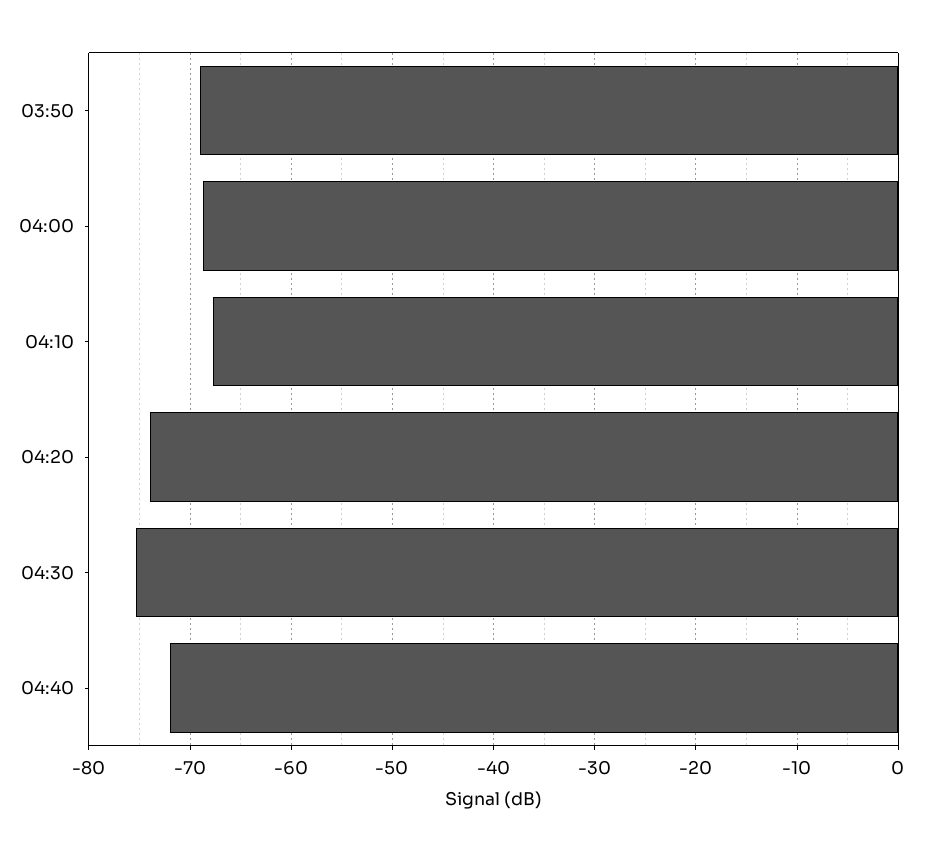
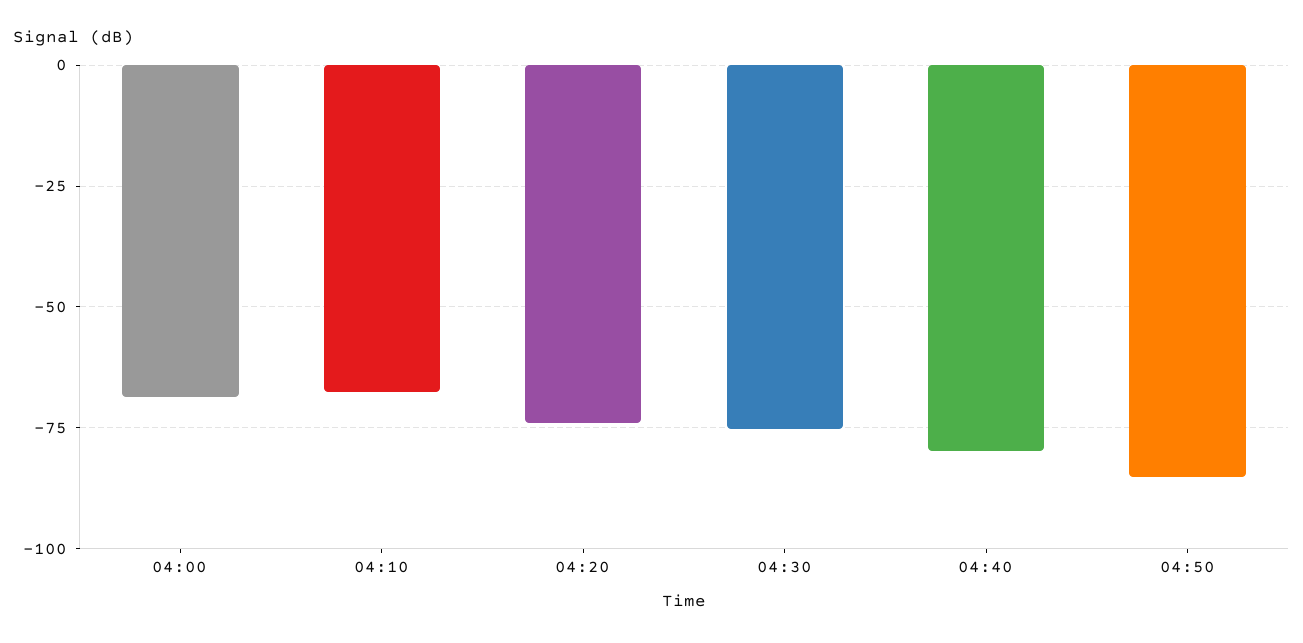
03:50: -69 -> none
04:40: -72 -> -80
04:50: none -> -85

